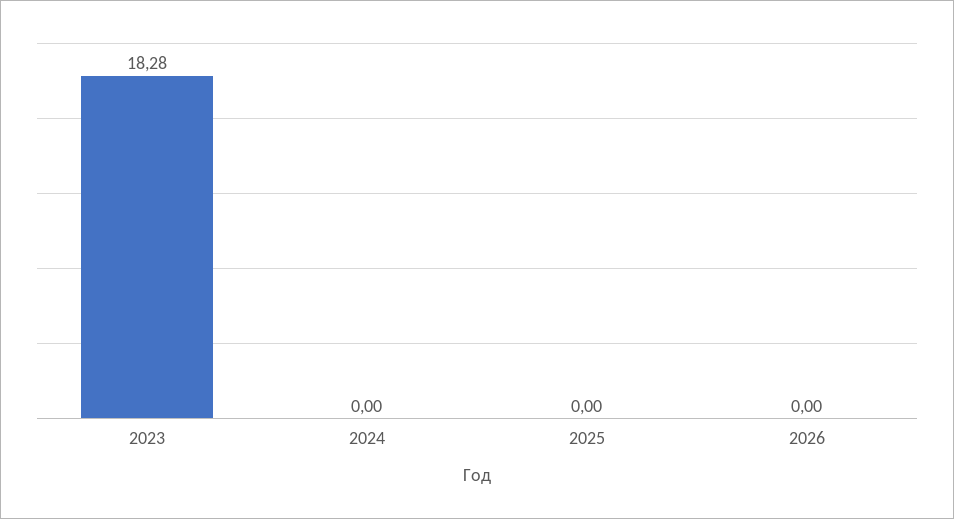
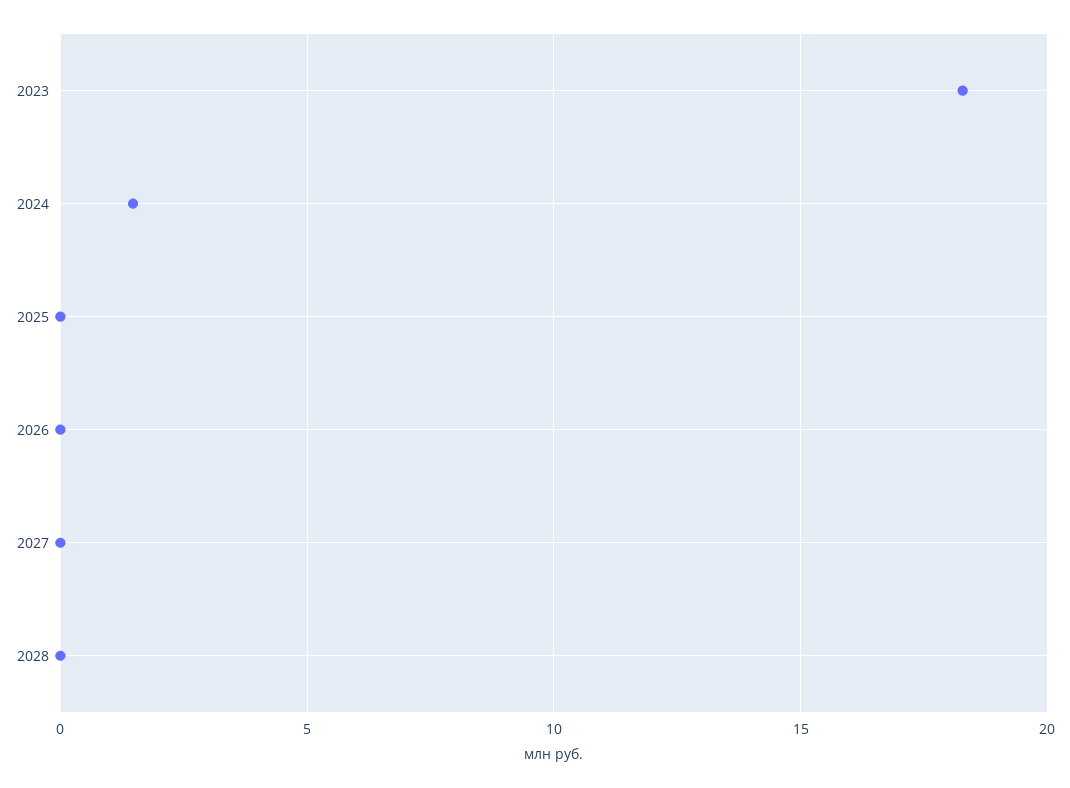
2024: 0 -> 1.5
2027: none -> 0
2028: none -> 0

